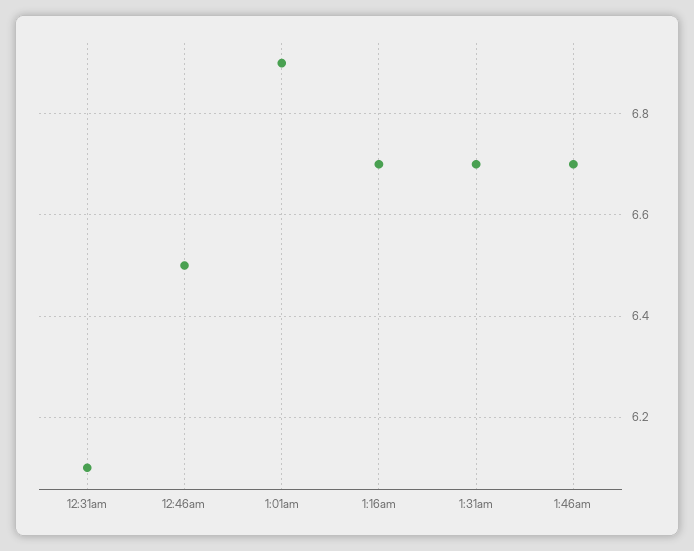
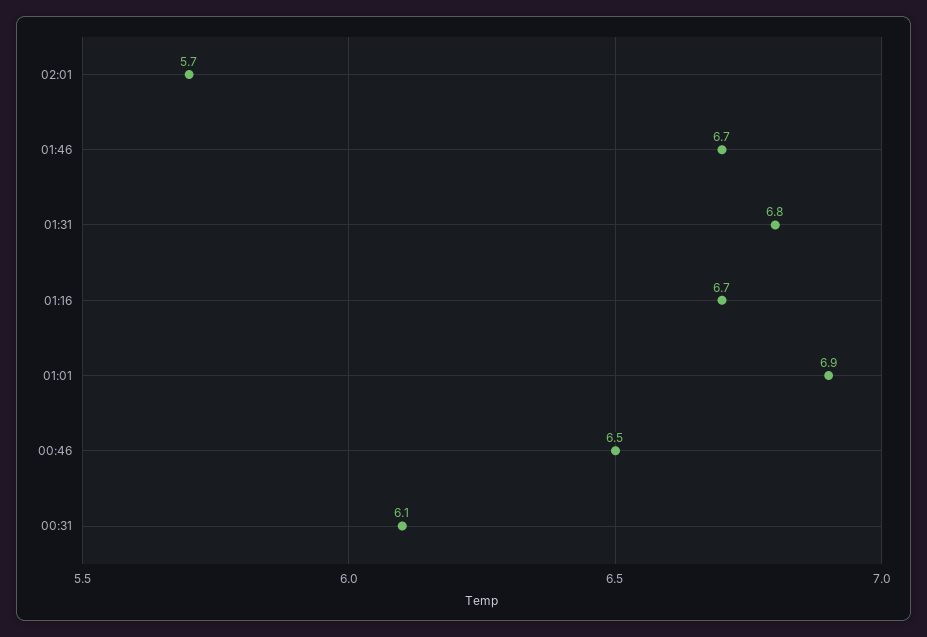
1:31am: 6.7 -> 6.8
02:01: none -> 5.7

